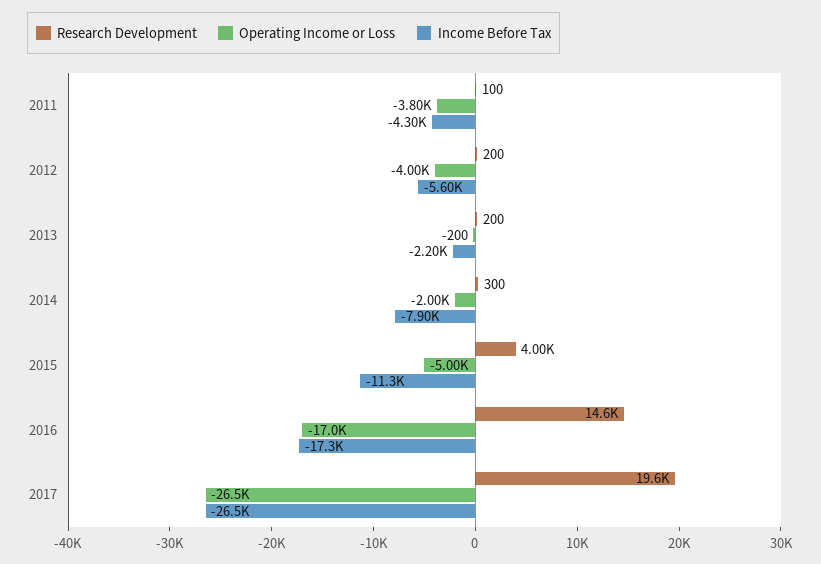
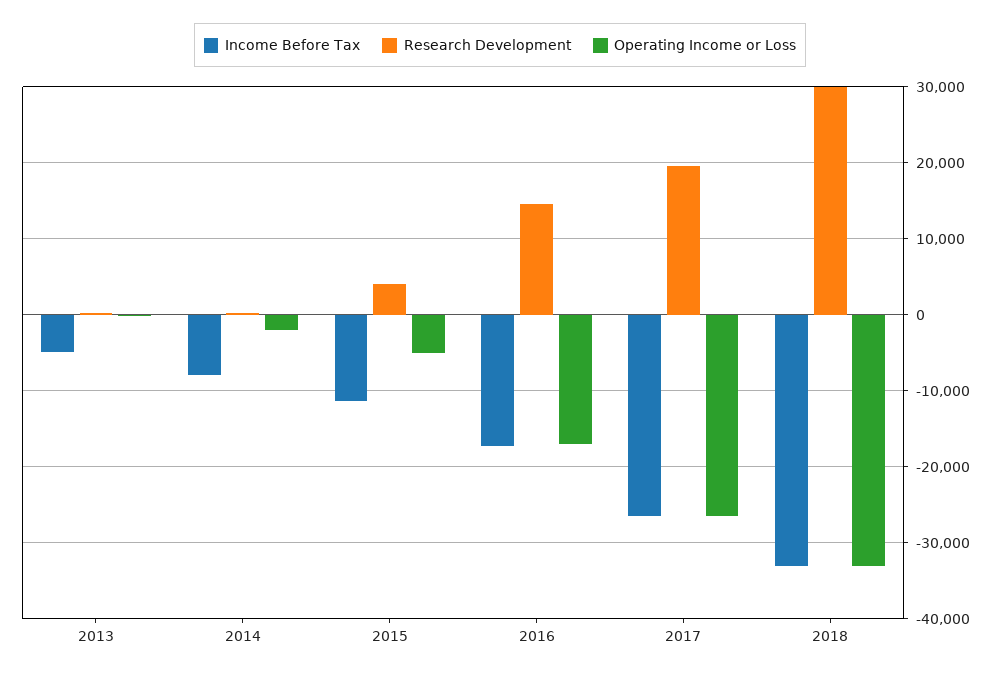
Research Development, 2011: 100 -> none
Operating Income or Loss, 2011: -3800 -> none
Income Before Tax, 2011: -4300 -> none
Research Development, 2012: 200 -> none
Operating Income or Loss, 2012: -4000 -> none
Income Before Tax, 2012: -5600 -> none
Income Before Tax, 2013: -2200 -> -5000
Income Before Tax, 2018: none -> -33000
Research Development, 2018: none -> 30000
Operating Income or Loss, 2018: none -> -33000

